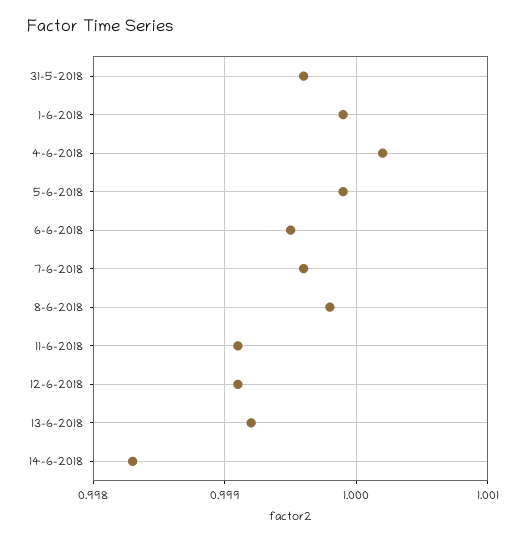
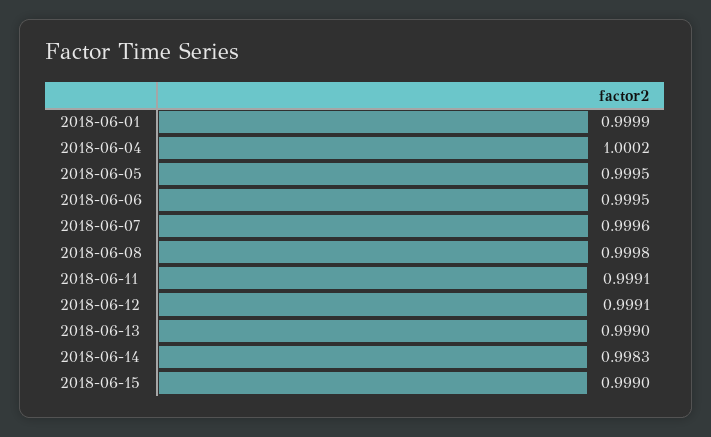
31-5-2018: 0.9996 -> none
5-6-2018: 0.9999 -> 0.9995
13-6-2018: 0.9992 -> 0.999
2018-06-15: none -> 0.999

